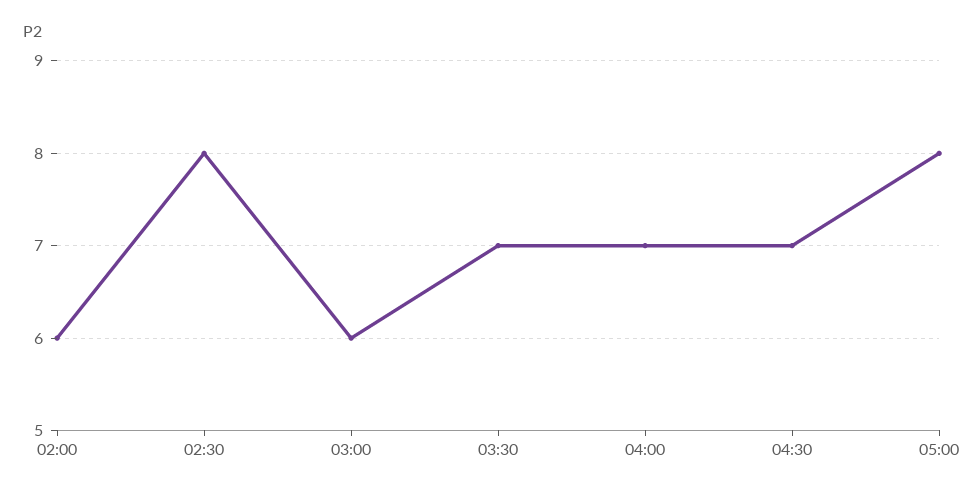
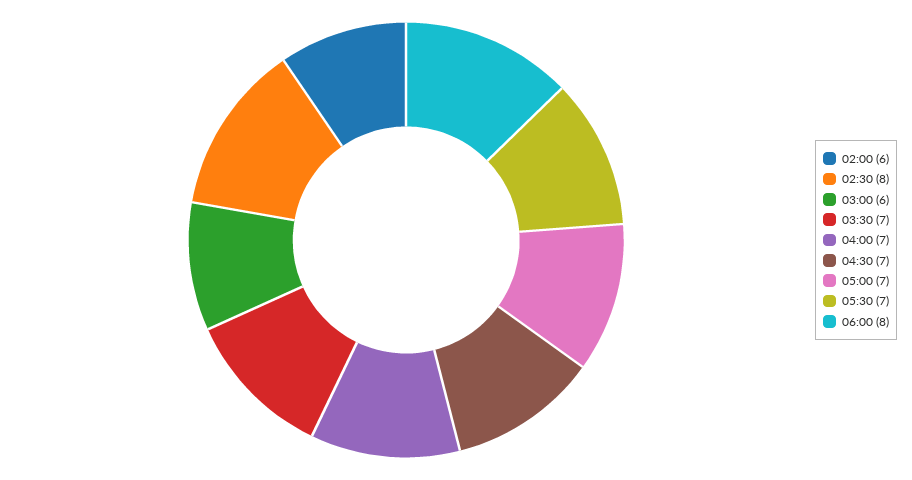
05:00: 8 -> 7
05:30: none -> 7
06:00: none -> 8

